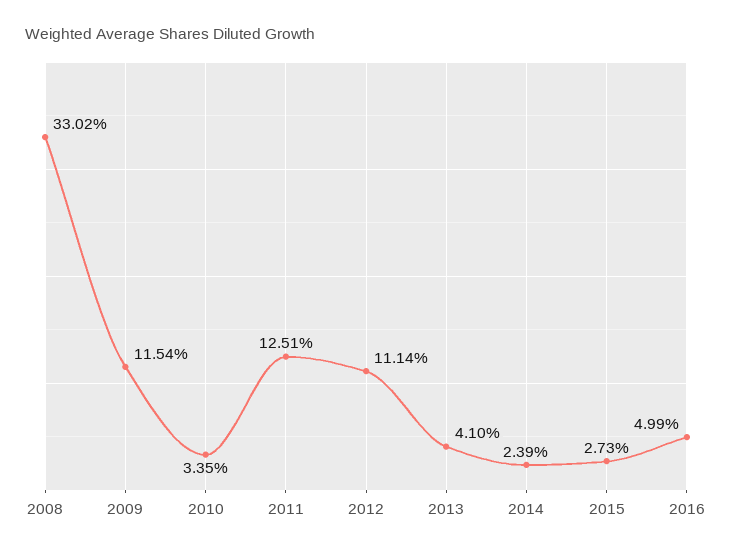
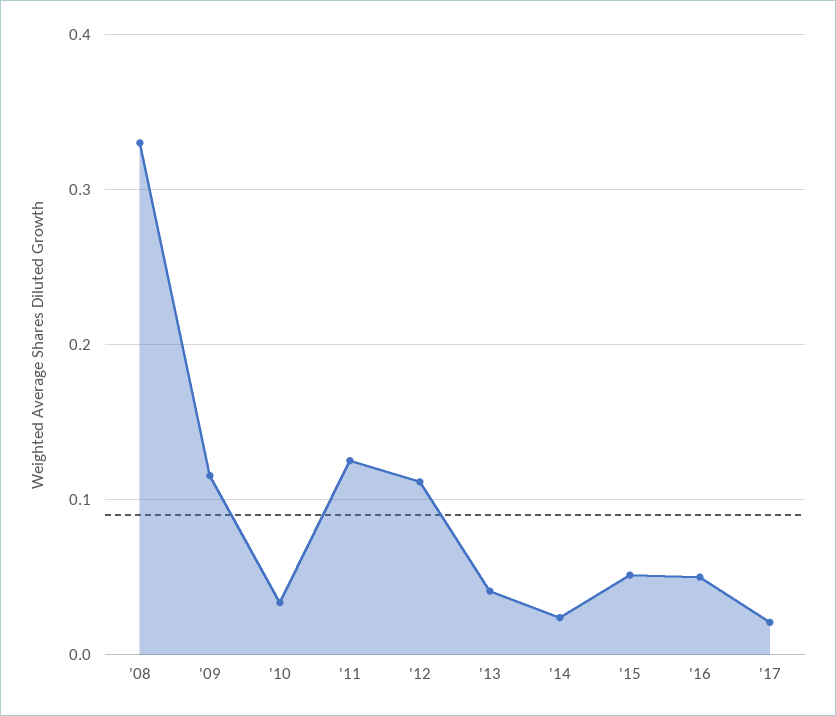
2015: 0.0273 -> 0.05
'17: none -> 0.02

